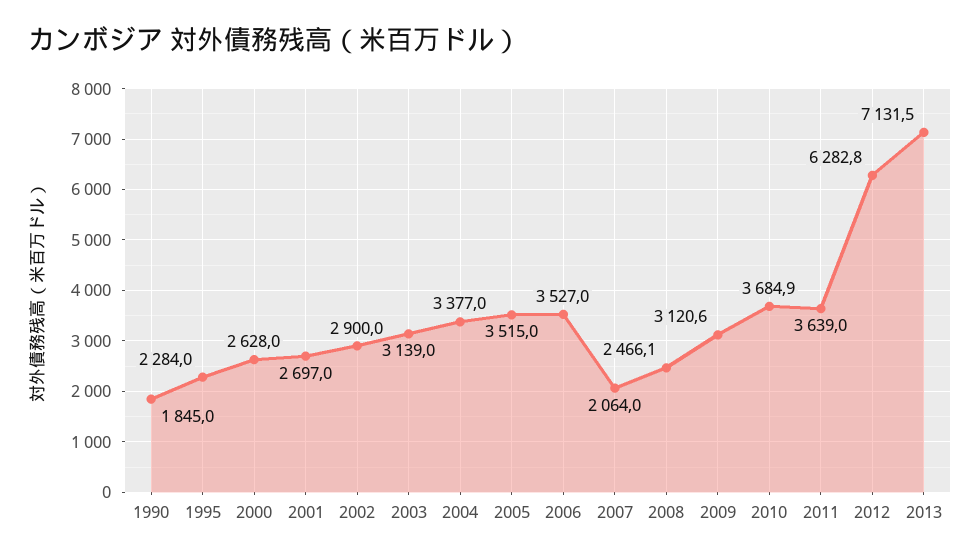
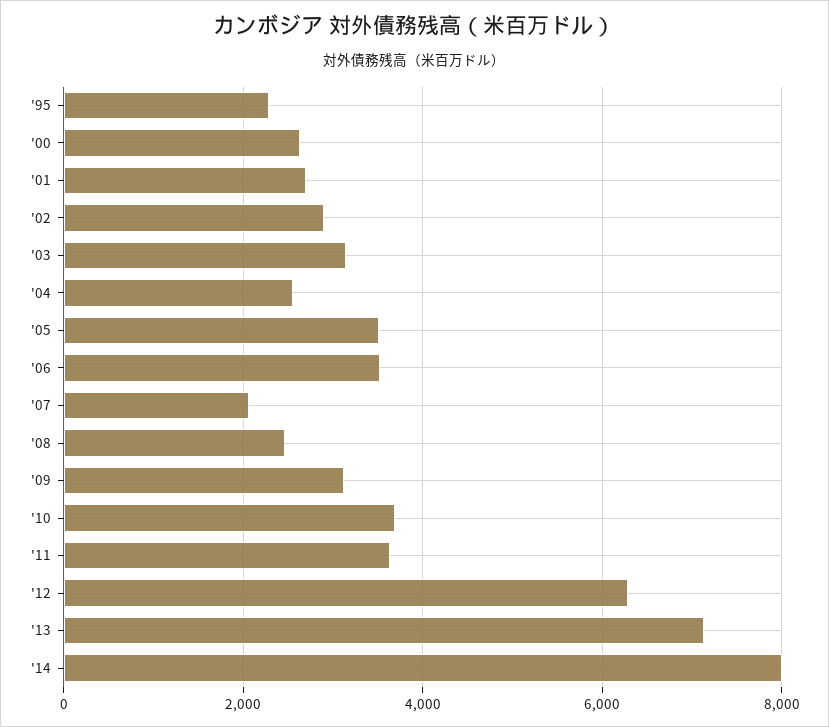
1990: 1845 -> none
2004: 3377 -> 2600
'14: none -> 8000

